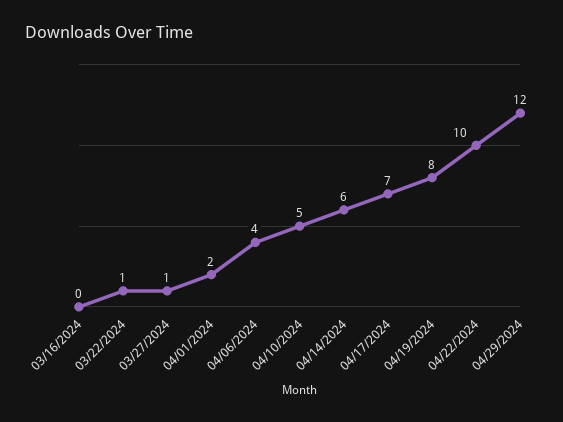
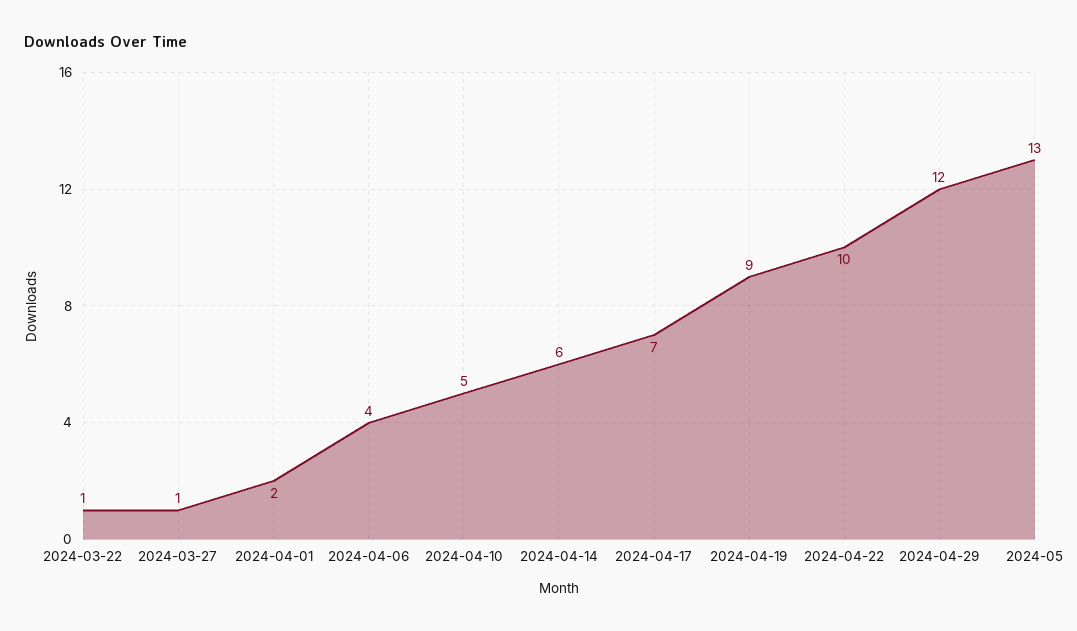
03/16/2024: 0 -> none
04/19/2024: 8 -> 9
2024-05: none -> 13

